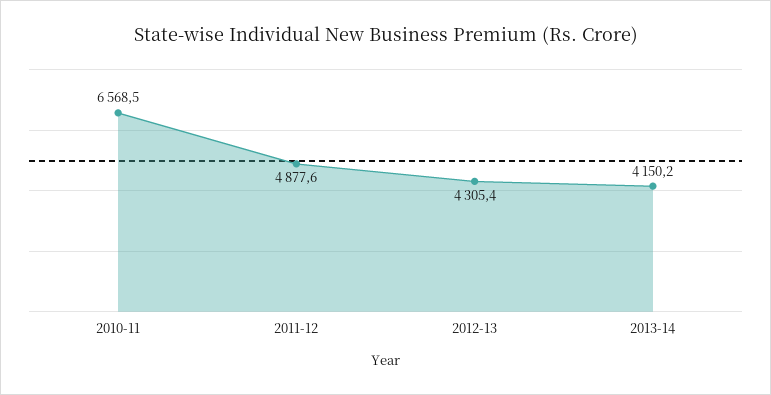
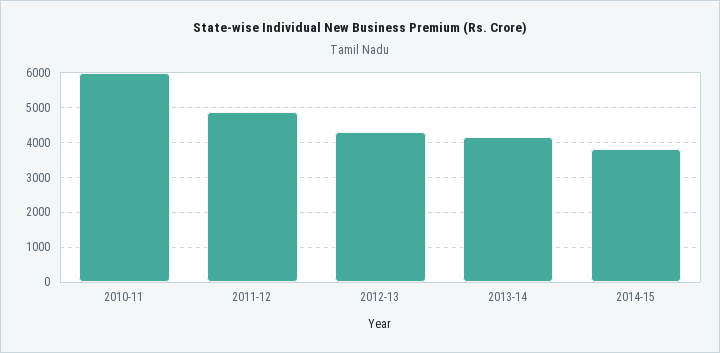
2010-11: 6568.5 -> 6000
2014-15: none -> 3800

